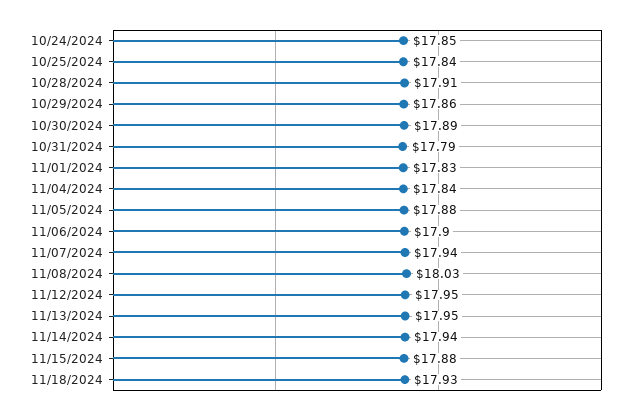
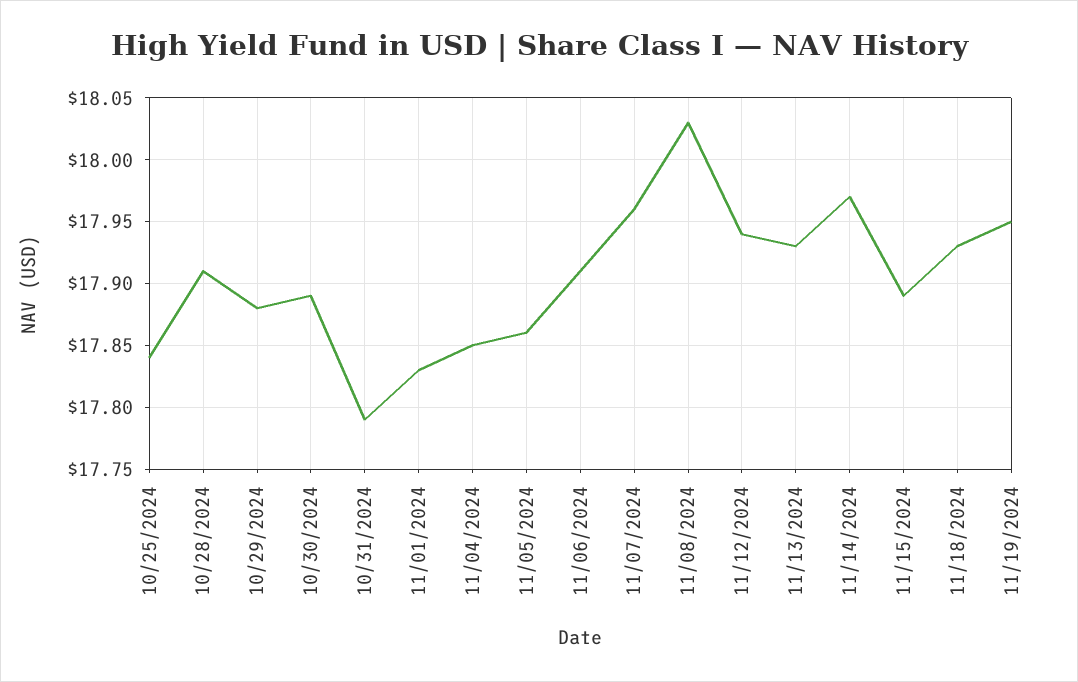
10/24/2024: 17.85 -> none
10/29/2024: 17.86 -> 17.88
11/04/2024: 17.84 -> 17.85
11/05/2024: 17.88 -> 17.86
11/06/2024: 17.9 -> 17.91
11/07/2024: 17.94 -> 17.96
11/12/2024: 17.95 -> 17.94
11/13/2024: 17.95 -> 17.93
11/14/2024: 17.94 -> 17.97
11/15/2024: 17.88 -> 17.89
11/19/2024: none -> 17.95

